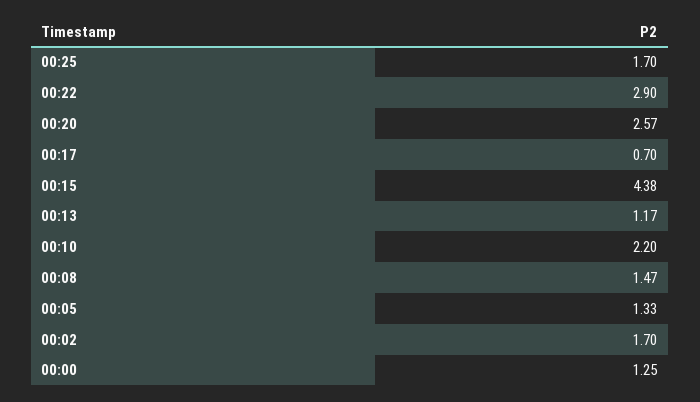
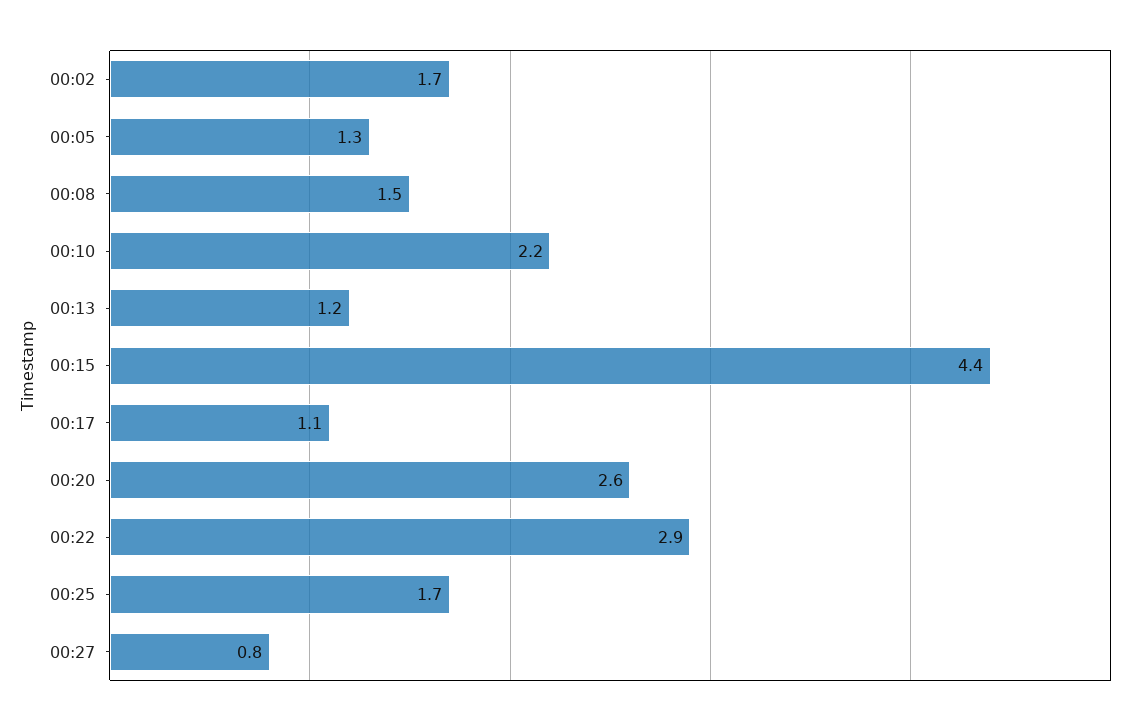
00:17: 0.7 -> 1.1
00:00: 1.25 -> none
00:27: none -> 0.8

